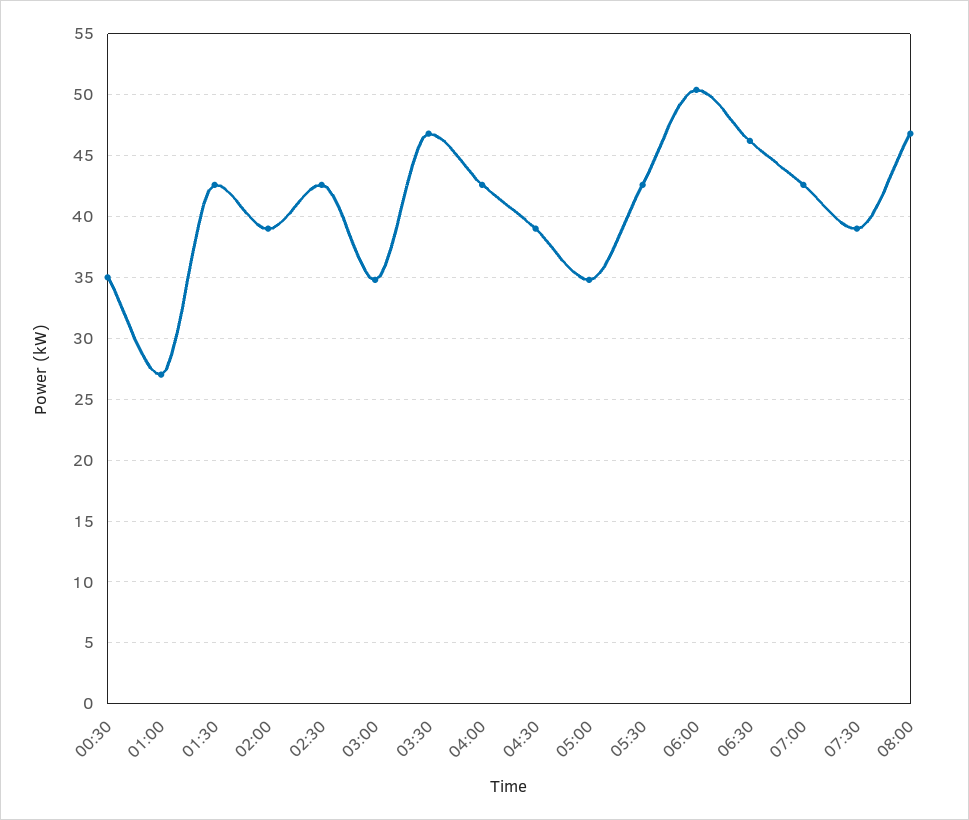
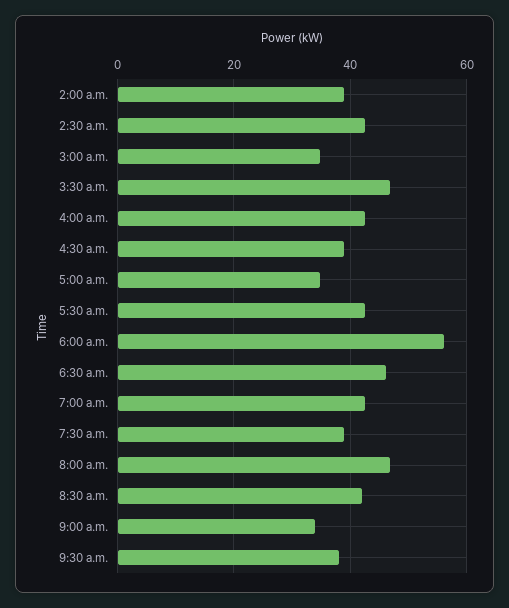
00:30: 35 -> none
01:00: 27 -> none
01:30: 42.5 -> none
06:00: 50.5 -> 56
8:30 a.m.: none -> 42
9:00 a.m.: none -> 34
9:30 a.m.: none -> 38

